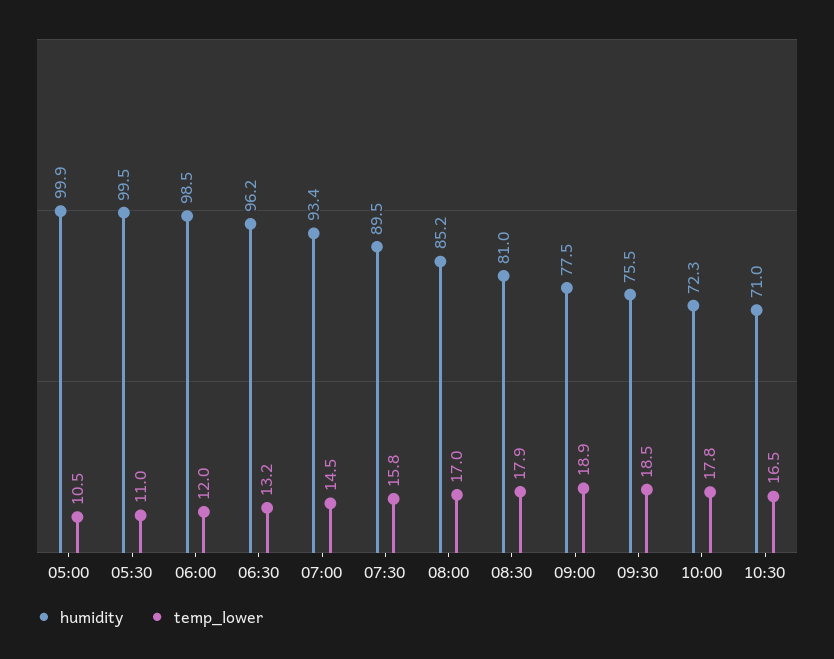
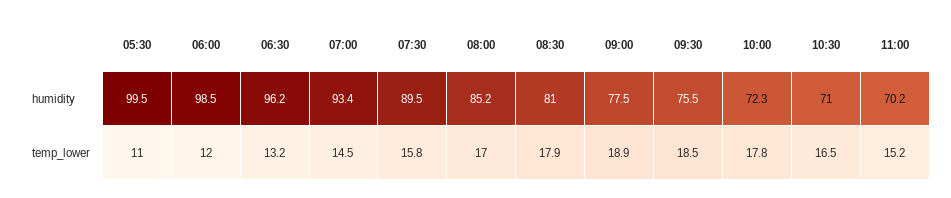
humidity, 05:00: 99.9 -> none
temp_lower, 05:00: 10.5 -> none
humidity, 11:00: none -> 70.2
temp_lower, 11:00: none -> 15.2

